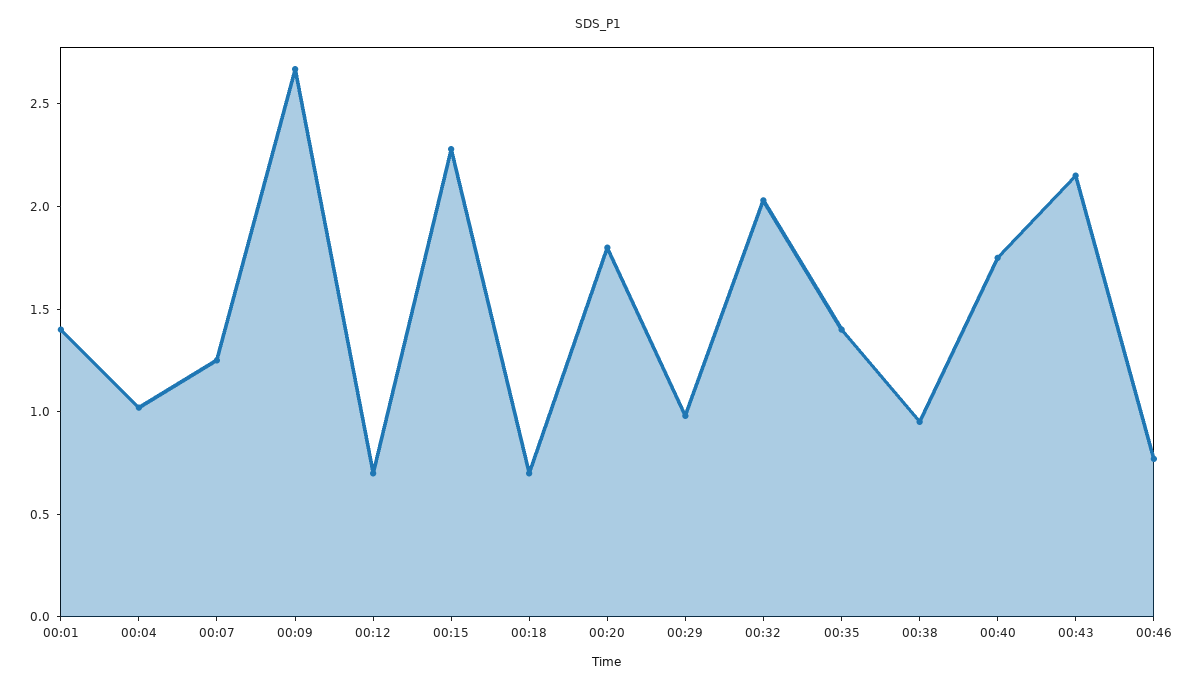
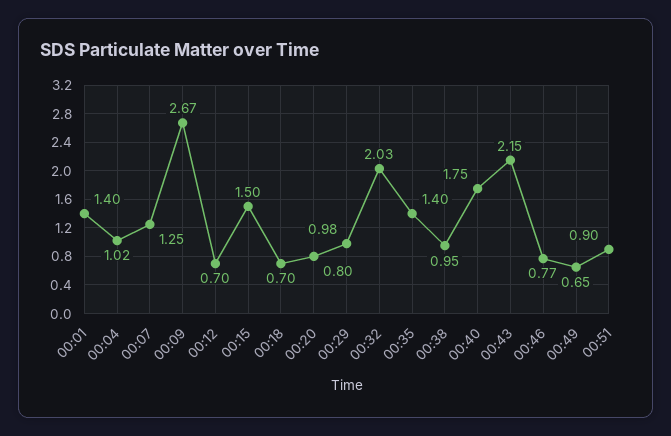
00:15: 2.3 -> 1.5
00:20: 1.8 -> 0.8
00:49: none -> 0.65
00:51: none -> 0.9

